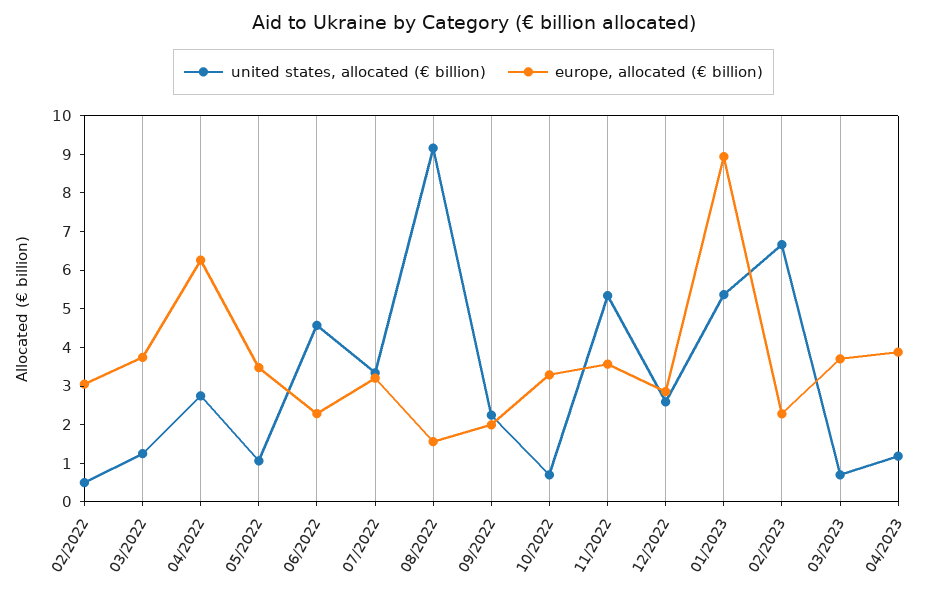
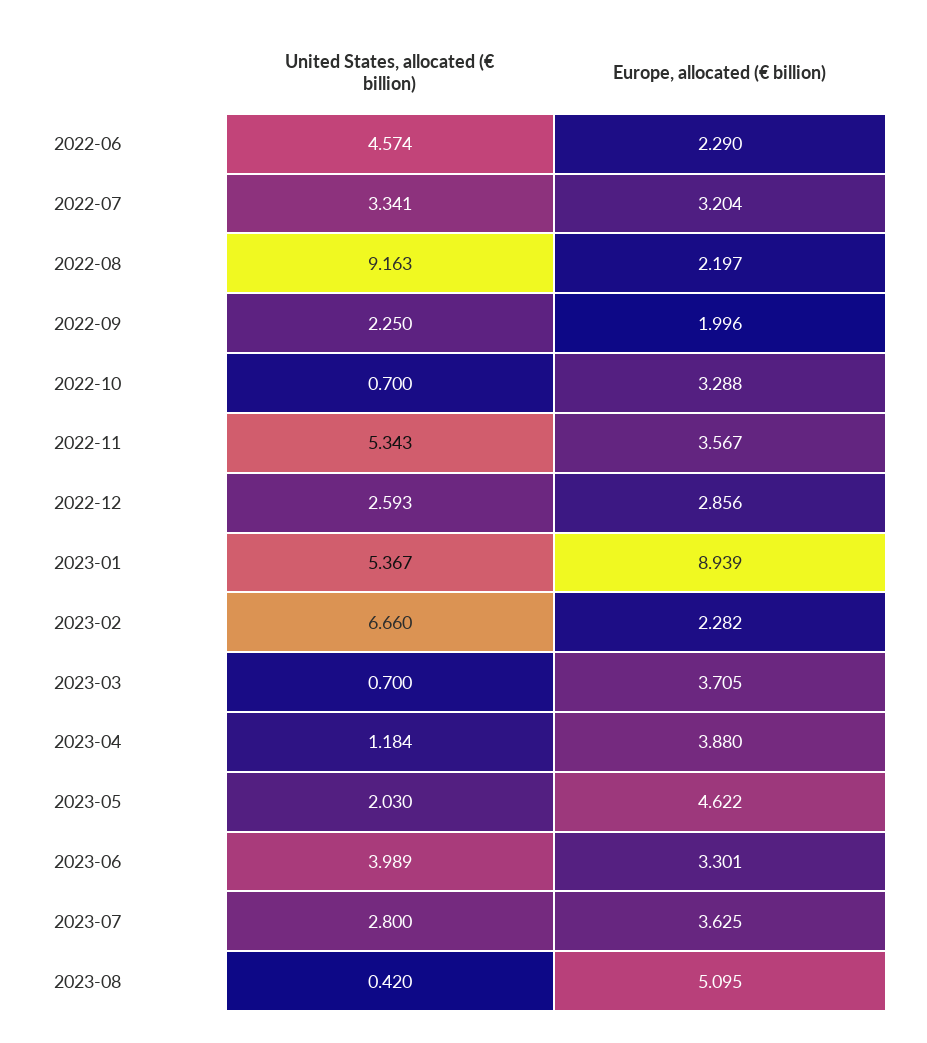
united states, allocated (€ billion), 02/2022: 0.5 -> none
europe, allocated (€ billion), 02/2022: 3 -> none
united states, allocated (€ billion), 03/2022: 1.25 -> none
europe, allocated (€ billion), 03/2022: 3.75 -> none
united states, allocated (€ billion), 04/2022: 2.75 -> none
europe, allocated (€ billion), 04/2022: 6.25 -> none
united states, allocated (€ billion), 05/2022: 1 -> none
europe, allocated (€ billion), 05/2022: 3.5 -> none
europe, allocated (€ billion), 08/2022: 1.5 -> 2.197
united states, allocated (€ billion), 2023-05: none -> 2.03
europe, allocated (€ billion), 2023-05: none -> 4.622
united states, allocated (€ billion), 2023-06: none -> 3.989
europe, allocated (€ billion), 2023-06: none -> 3.301
united states, allocated (€ billion), 2023-07: none -> 2.8
europe, allocated (€ billion), 2023-07: none -> 3.625
united states, allocated (€ billion), 2023-08: none -> 0.42
europe, allocated (€ billion), 2023-08: none -> 5.095

